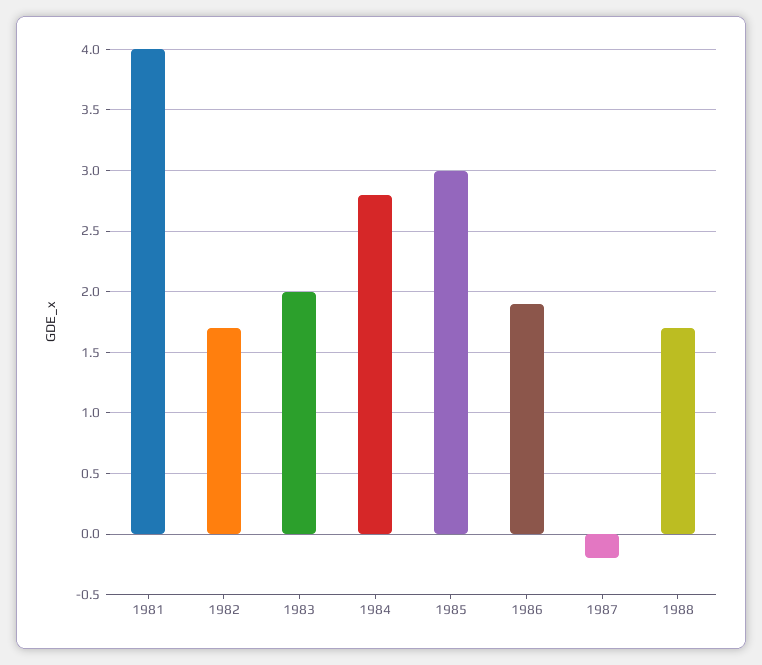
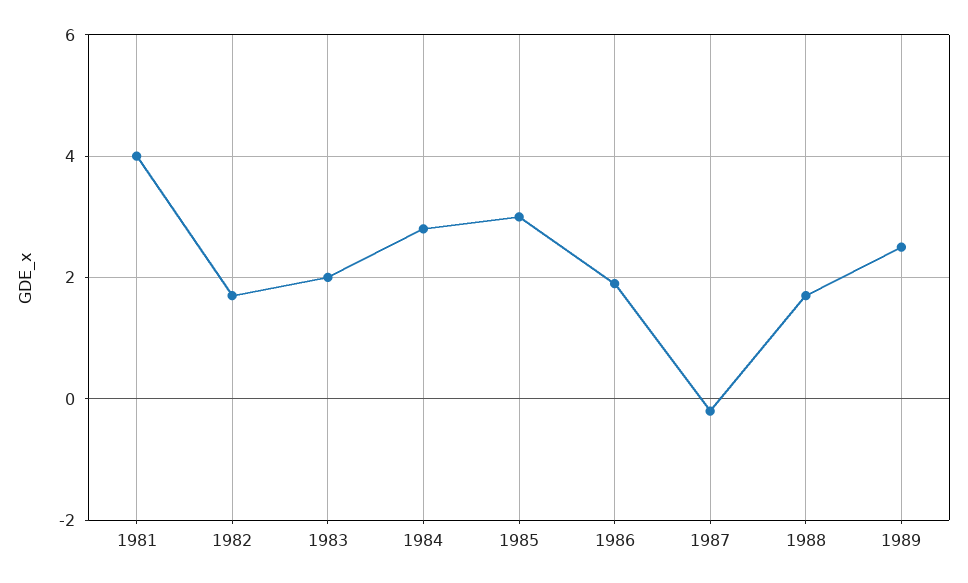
1989: none -> 2.5

